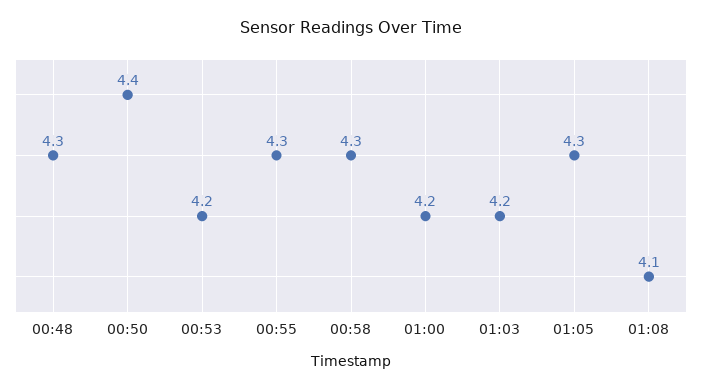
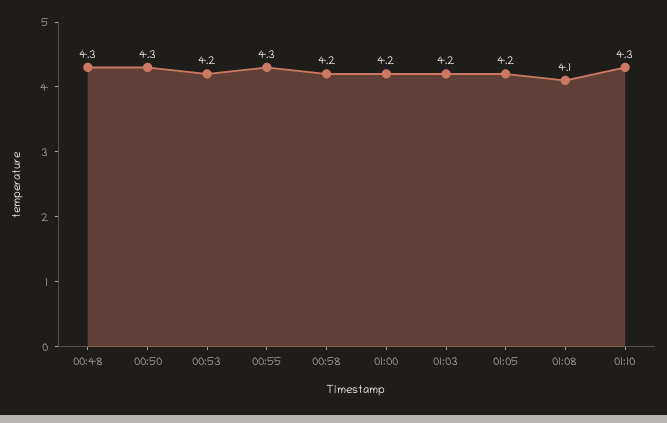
00:50: 4.4 -> 4.3
00:58: 4.3 -> 4.2
01:05: 4.3 -> 4.2
01:10: none -> 4.3

